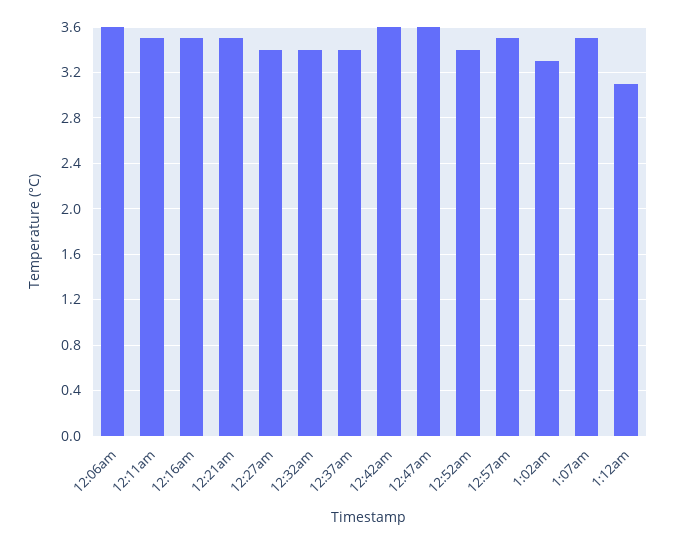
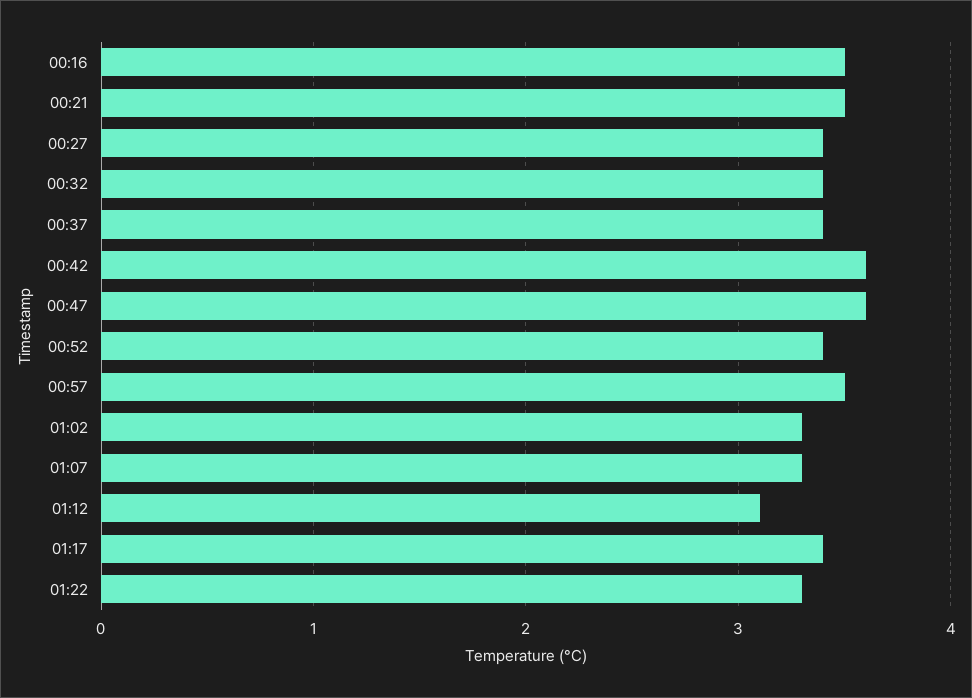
12:06am: 3.6 -> none
12:11am: 3.5 -> none
1:07am: 3.5 -> 3.3
01:17: none -> 3.4
01:22: none -> 3.3

